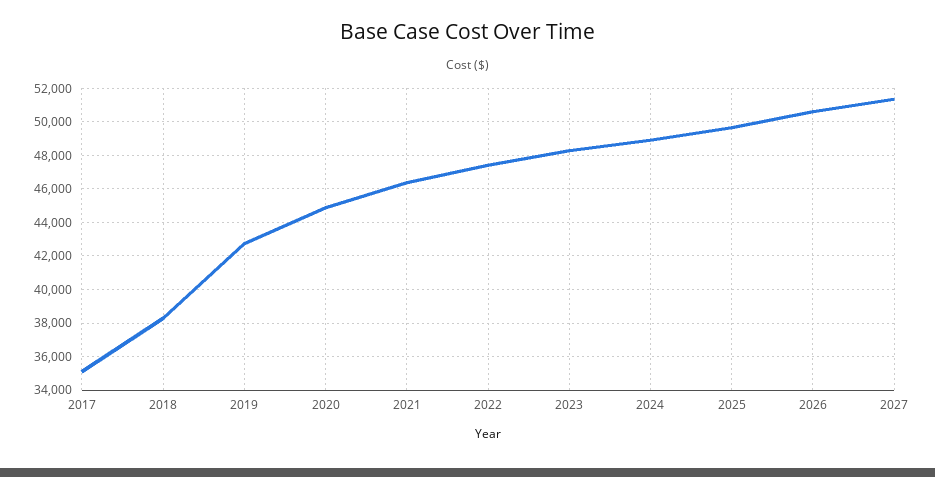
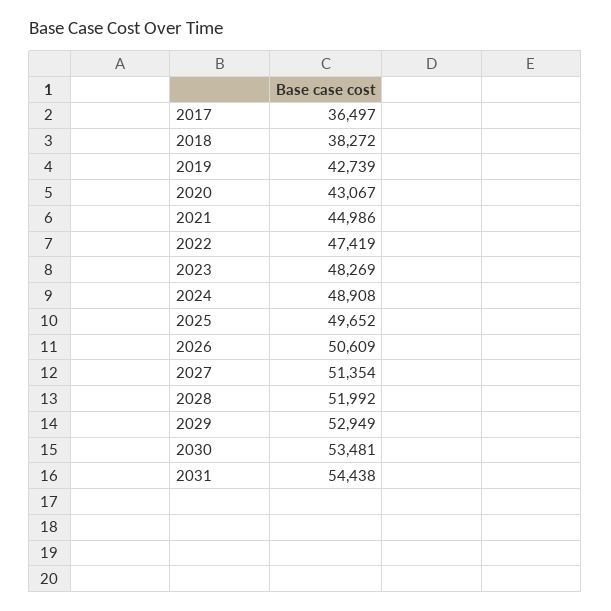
2017: 35000 -> 36497
2020: 45000 -> 43067
2021: 46500 -> 44986
2028: none -> 51992
2029: none -> 52949
2030: none -> 53481
2031: none -> 54438

